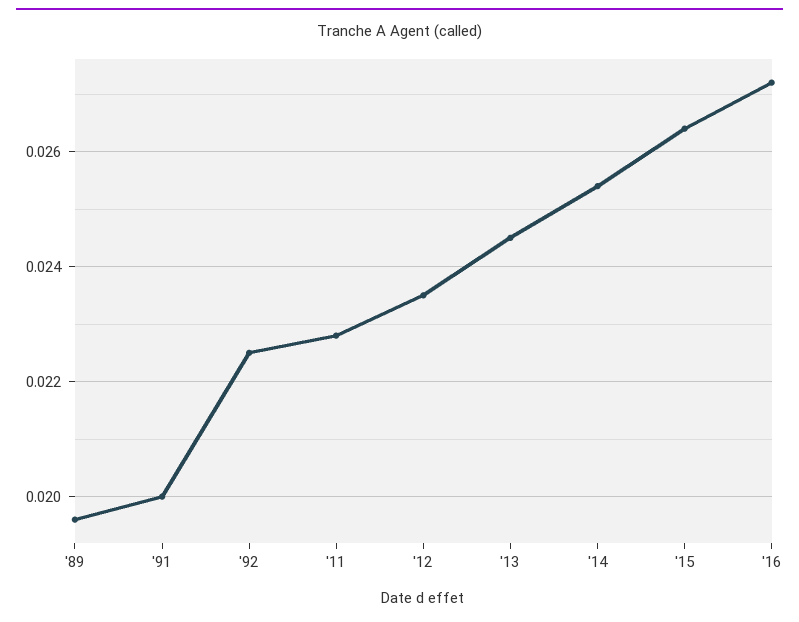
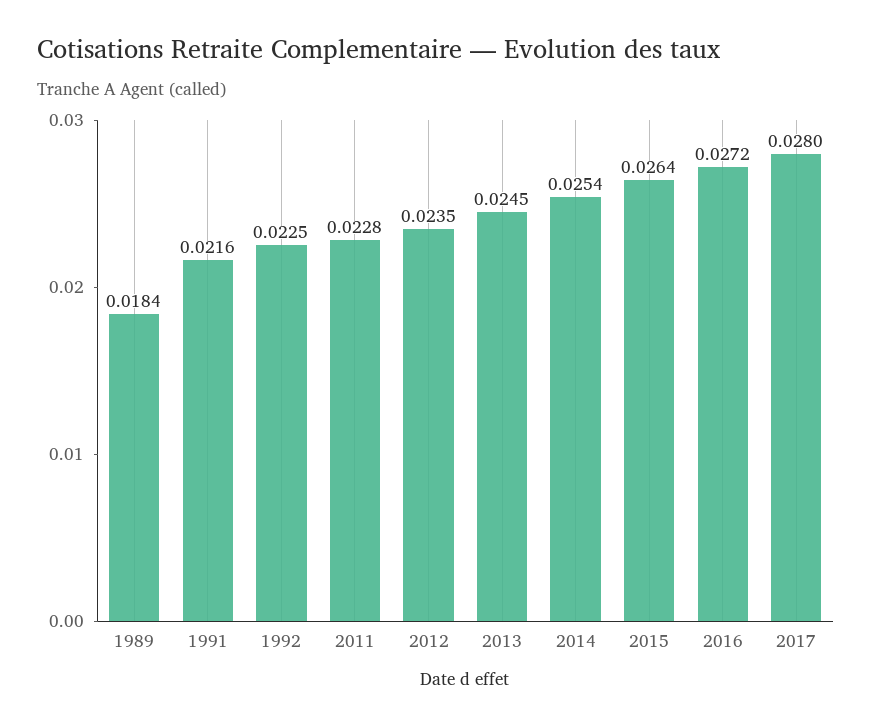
'89: 0.0195 -> 0.0184
'91: 0.02 -> 0.0216
2017: none -> 0.028

